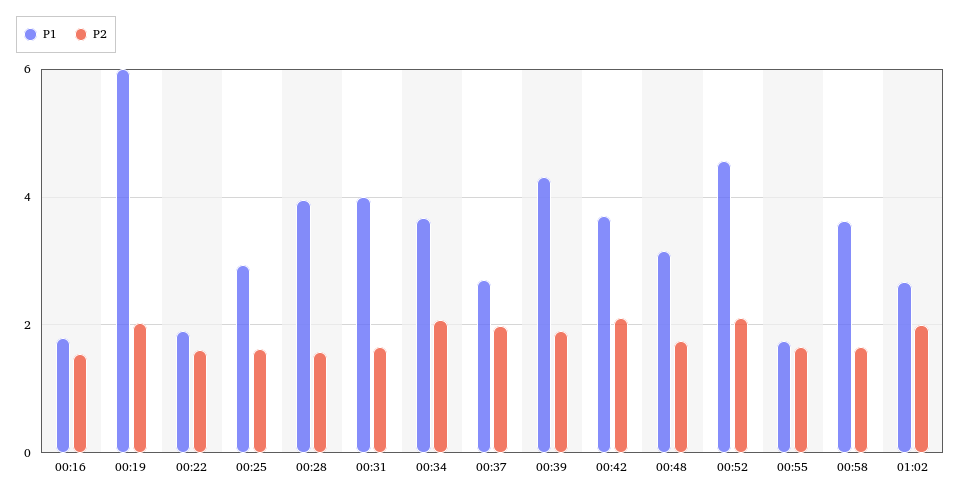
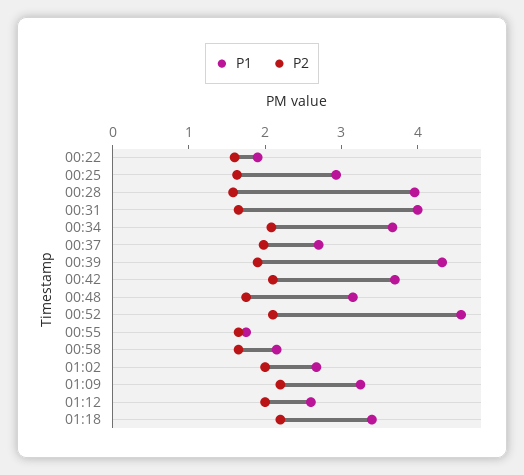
P1, 00:16: 1.8 -> none
P2, 00:16: 1.6 -> none
P1, 00:19: 6 -> none
P2, 00:19: 2 -> none
P1, 00:58: 3.6 -> 2.2
P1, 01:09: none -> 3.2
P2, 01:09: none -> 2.2
P1, 01:12: none -> 2.6
P2, 01:12: none -> 2
P1, 01:18: none -> 3.4
P2, 01:18: none -> 2.2

